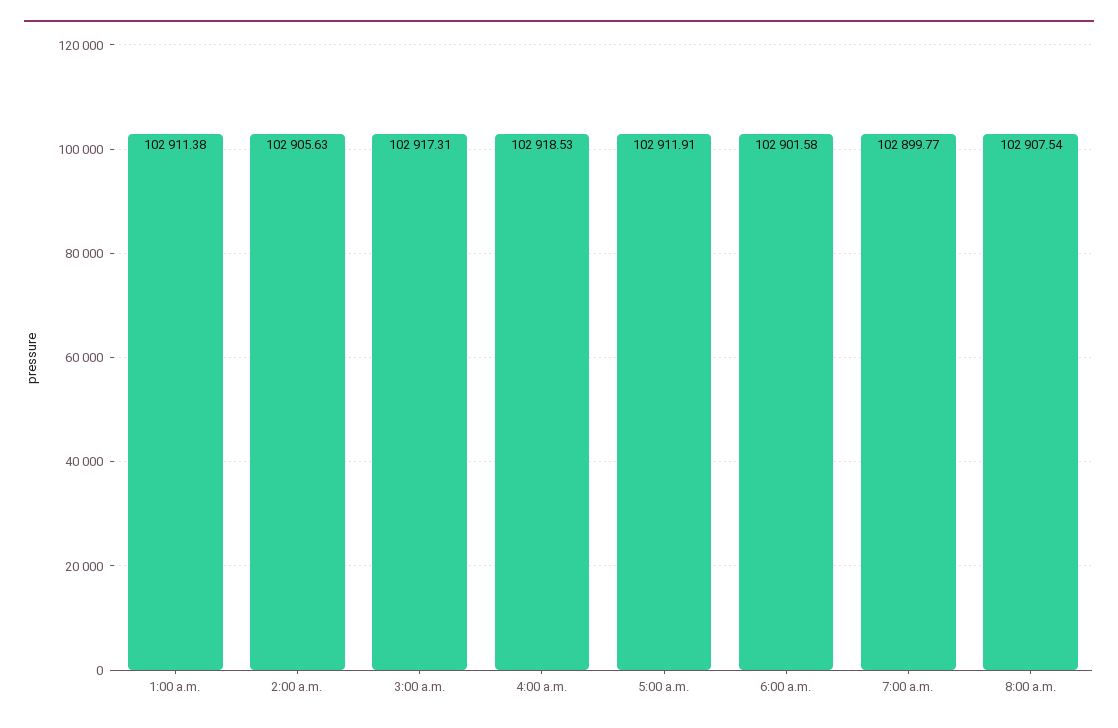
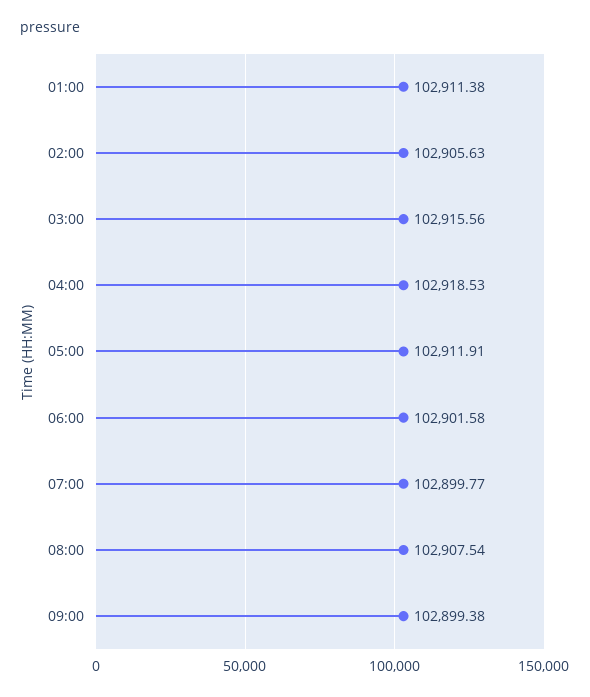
3:00 a.m.: 102917.31 -> 102915.56
09:00: none -> 102899.38

